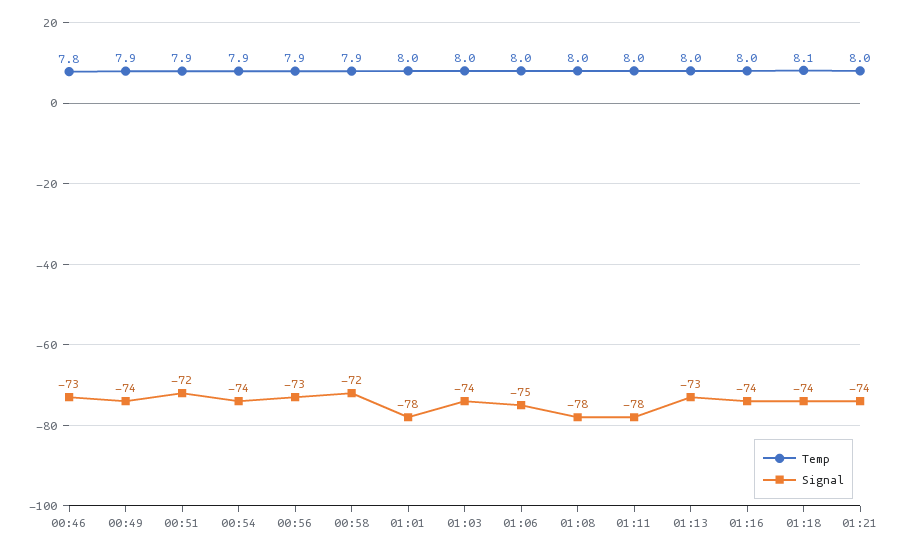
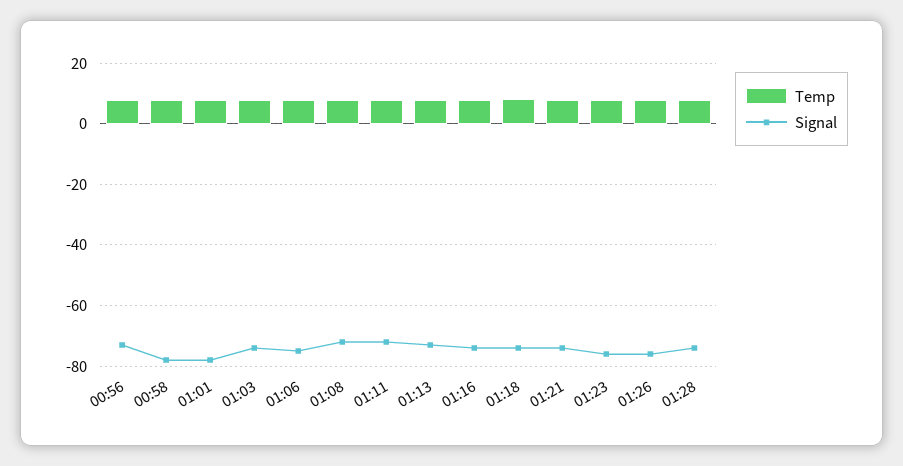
Temp, 00:46: 7.8 -> none
Signal, 00:46: -73 -> none
Temp, 00:49: 7.9 -> none
Signal, 00:49: -74 -> none
Temp, 00:51: 7.9 -> none
Signal, 00:51: -72 -> none
Temp, 00:54: 7.9 -> none
Signal, 00:54: -74 -> none
Signal, 00:58: -72 -> -78
Signal, 01:08: -78 -> -72
Signal, 01:11: -78 -> -72
Temp, 01:23: none -> 8
Signal, 01:23: none -> -76
Temp, 01:26: none -> 8
Signal, 01:26: none -> -76
Temp, 01:28: none -> 8
Signal, 01:28: none -> -74

